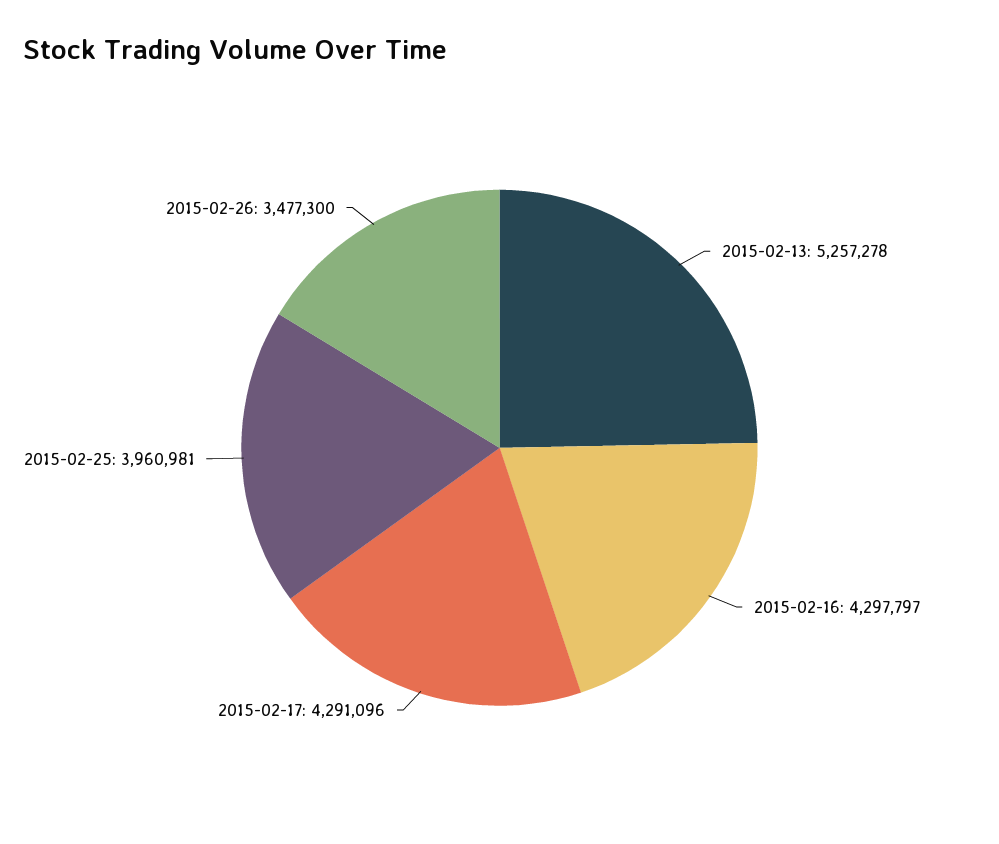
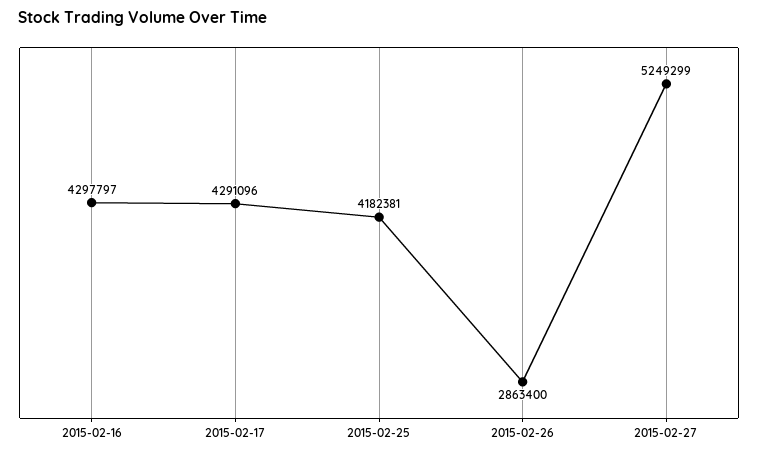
2015-02-13: 5257278 -> none
2015-02-25: 3960981 -> 4182381
2015-02-26: 3477300 -> 2863400
2015-02-27: none -> 5249299

